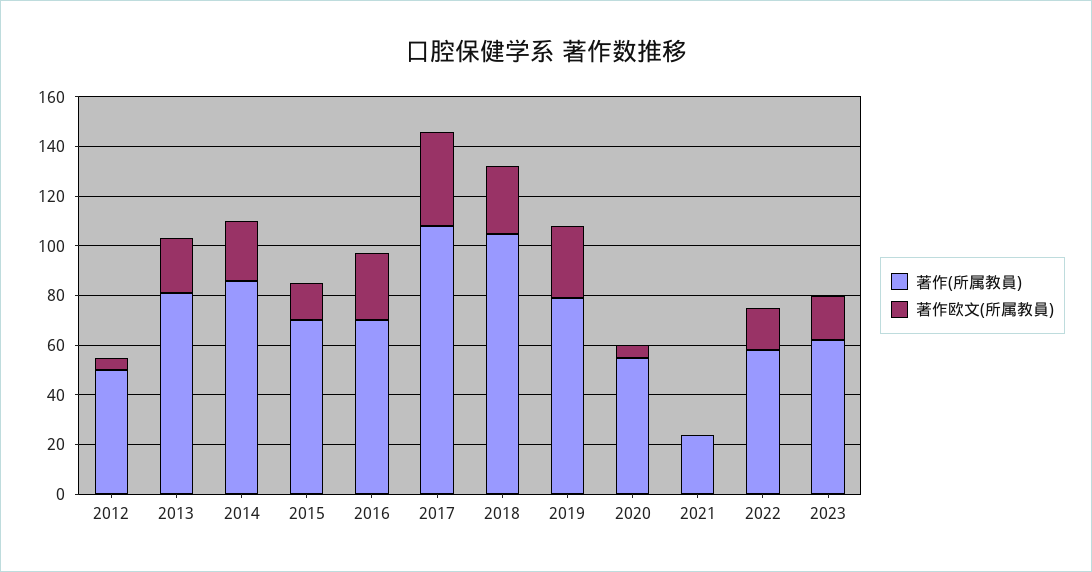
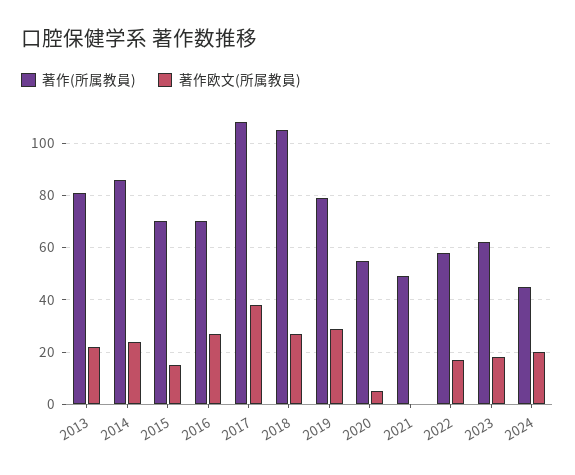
著作(所属教員), 2012: 50 -> none
著作欧文(所属教員), 2012: 5 -> none
著作(所属教員), 2021: 25 -> 50
著作(所属教員), 2024: none -> 45
著作欧文(所属教員), 2024: none -> 20

